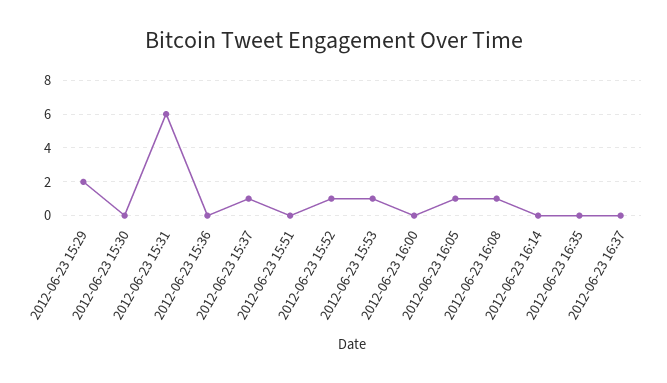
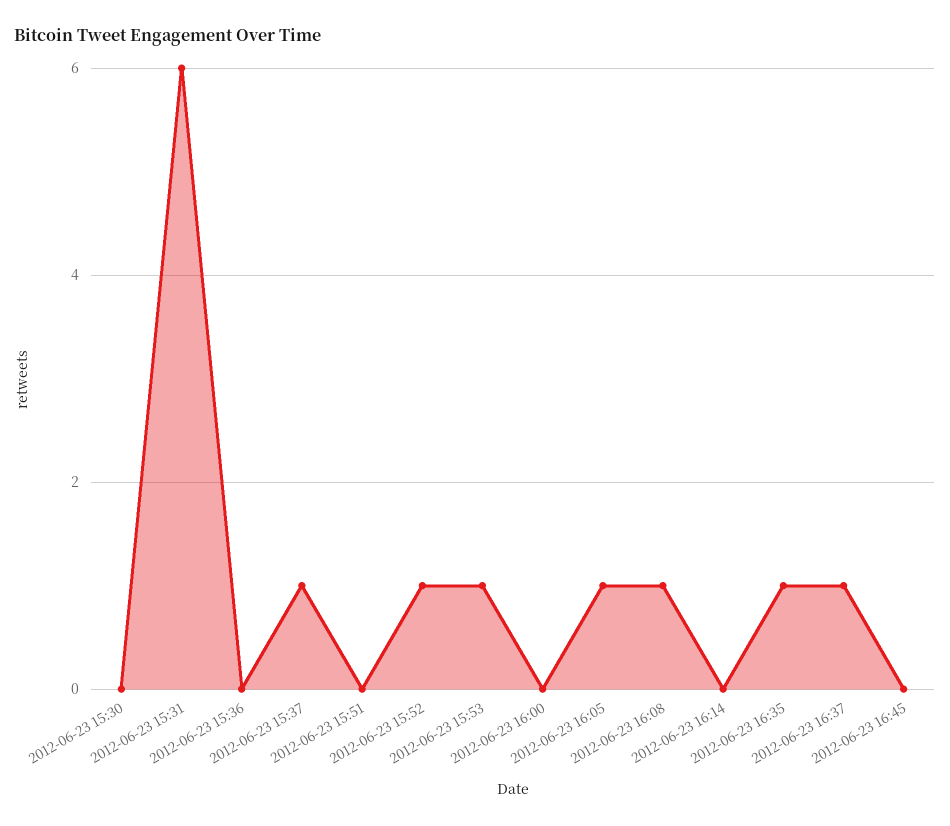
2012-06-23 15:29: 2 -> none
2012-06-23 16:35: 0 -> 1
2012-06-23 16:37: 0 -> 1
2012-06-23 16:45: none -> 0

